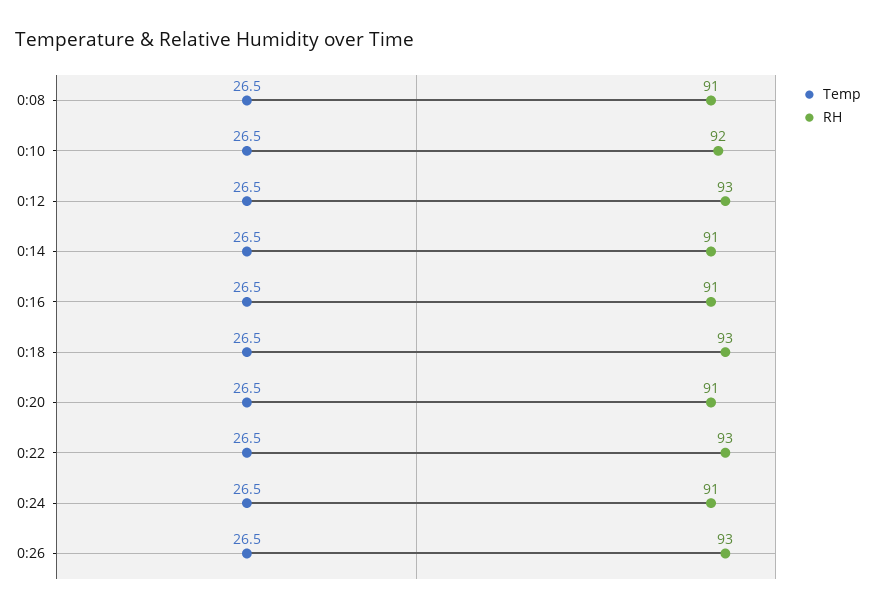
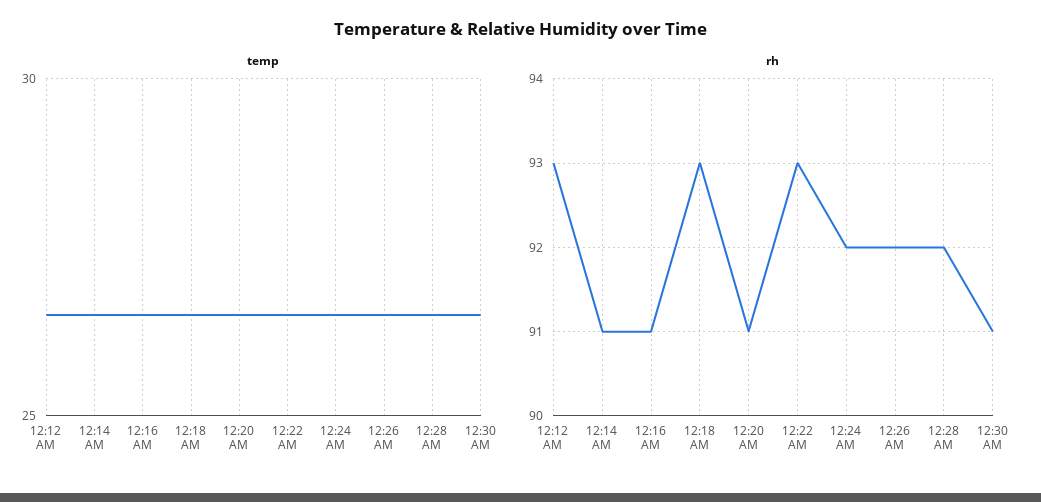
Temp, 0:08: 26.5 -> none
RH, 0:08: 91 -> none
Temp, 0:10: 26.5 -> none
RH, 0:10: 92 -> none
RH, 0:24: 91 -> 92
RH, 0:26: 93 -> 92
Temp, 12:28 AM: none -> 26.5
Temp, 12:30 AM: none -> 26.5
RH, 12:28 AM: none -> 92
RH, 12:30 AM: none -> 91

